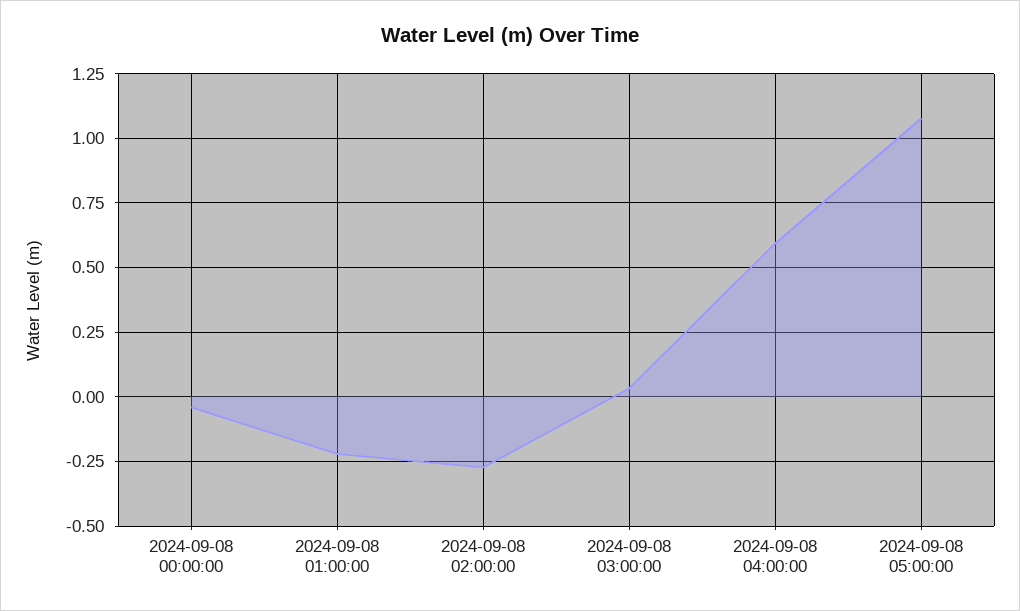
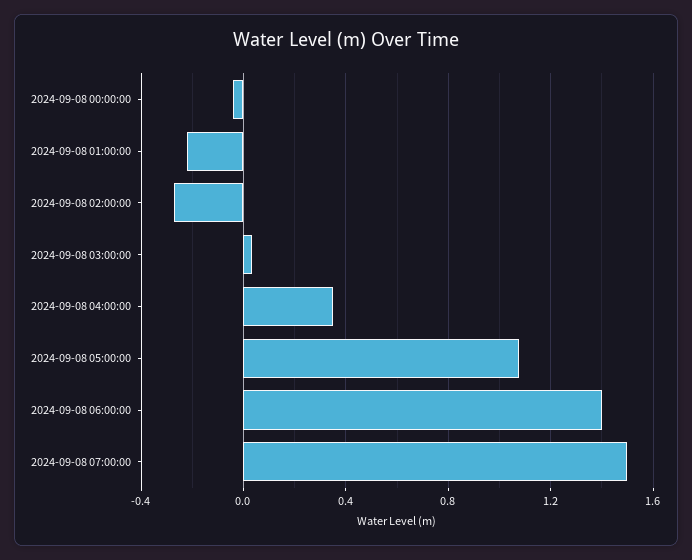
2024-09-08 04:00:00: 0.6 -> 0.35
2024-09-08 06:00:00: none -> 1.4
2024-09-08 07:00:00: none -> 1.5

